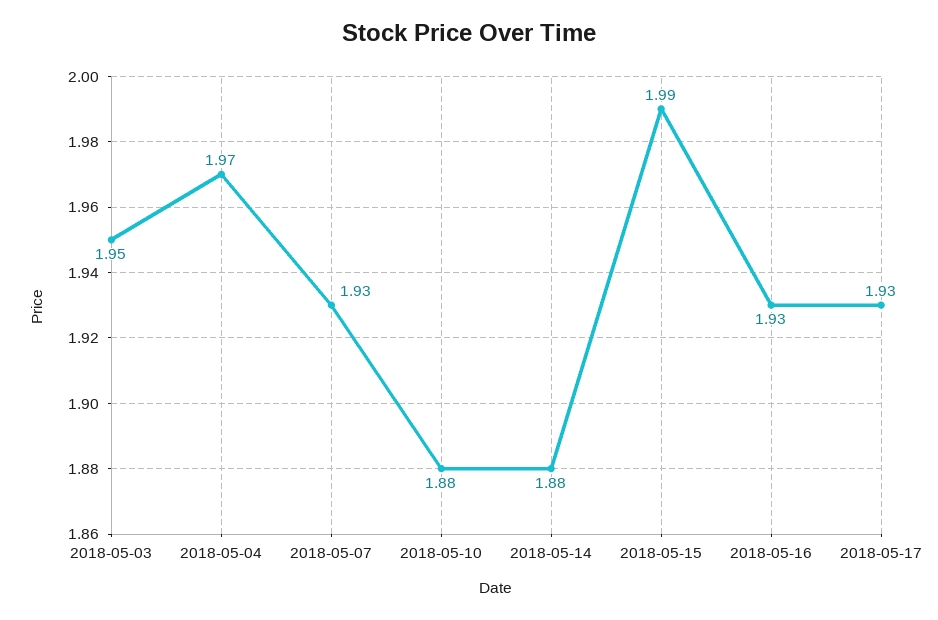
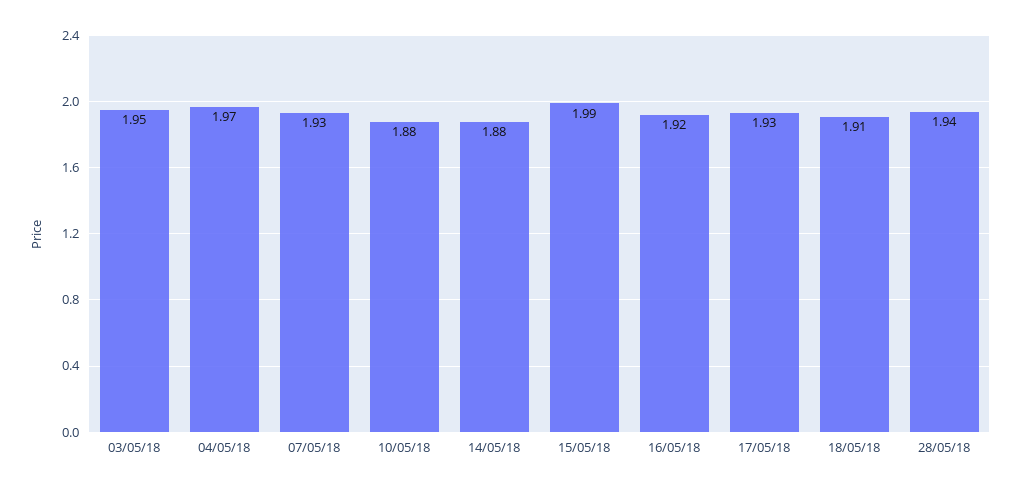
2018-05-16: 1.93 -> 1.92
18/05/18: none -> 1.91
28/05/18: none -> 1.94

